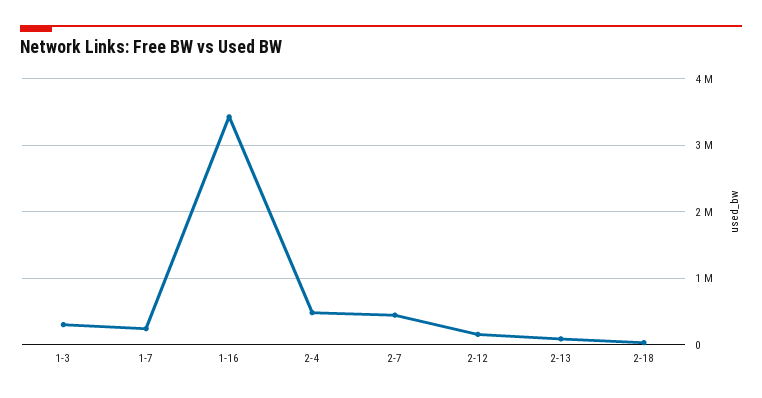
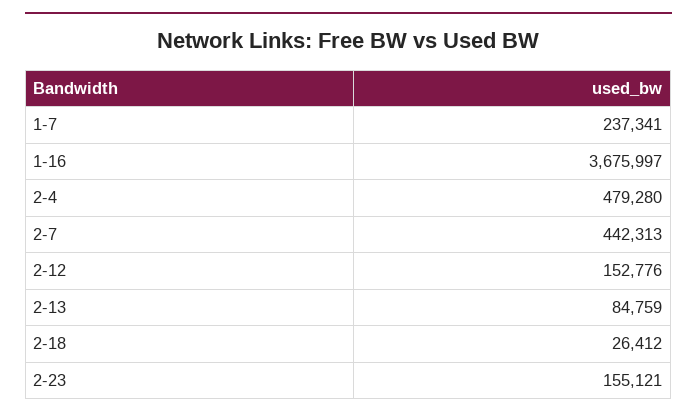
1-3: 300000 -> none
1-16: 3400000 -> 3675997
2-23: none -> 155121

